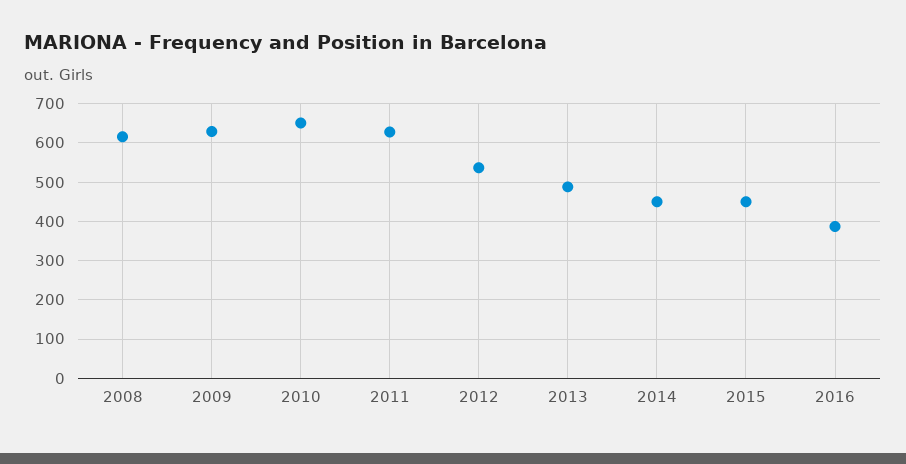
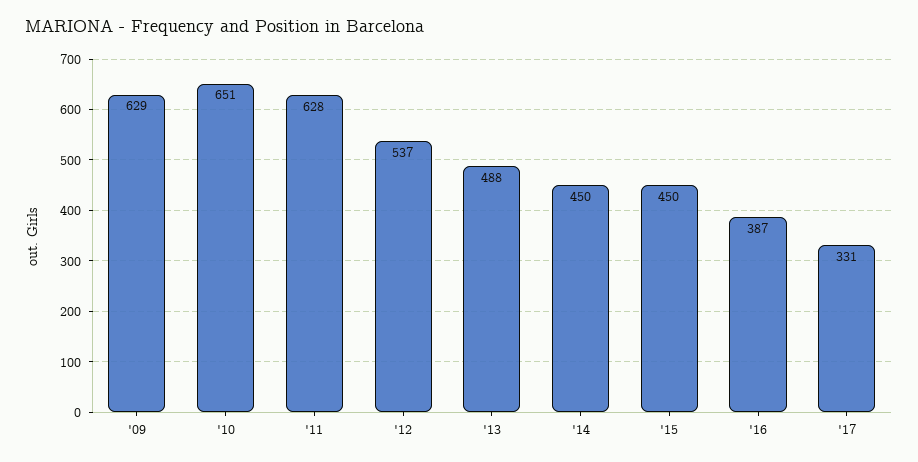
2008: 620 -> none
'17: none -> 331

